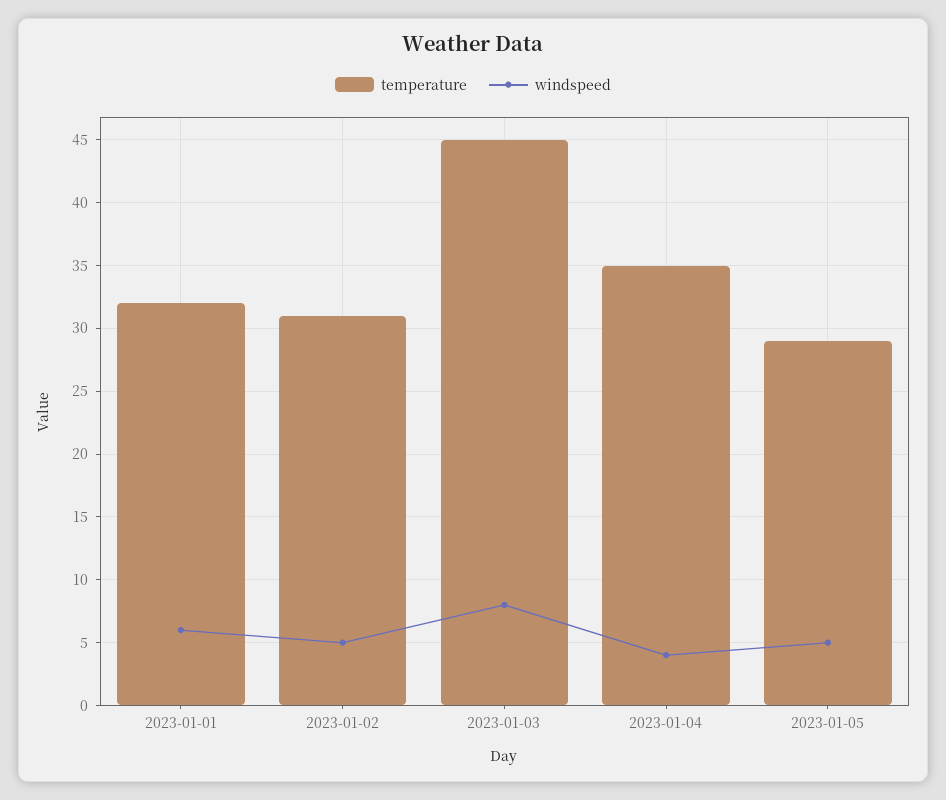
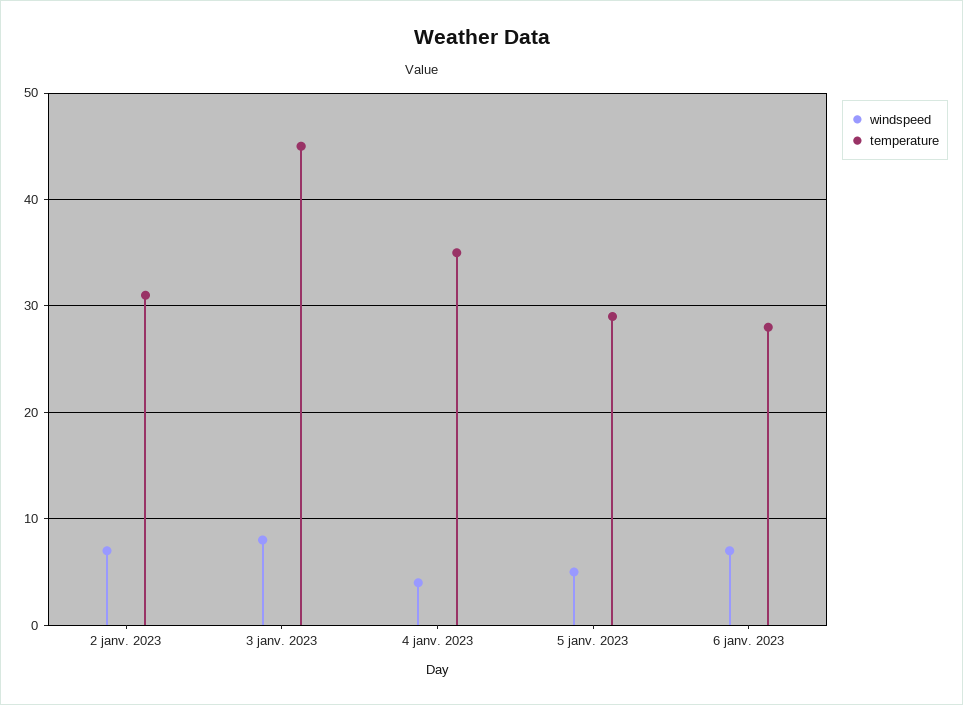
temperature, 2023-01-01: 32 -> none
windspeed, 2023-01-01: 6 -> none
windspeed, 2023-01-02: 5 -> 7
windspeed, 6 janv. 2023: none -> 7
temperature, 6 janv. 2023: none -> 28

